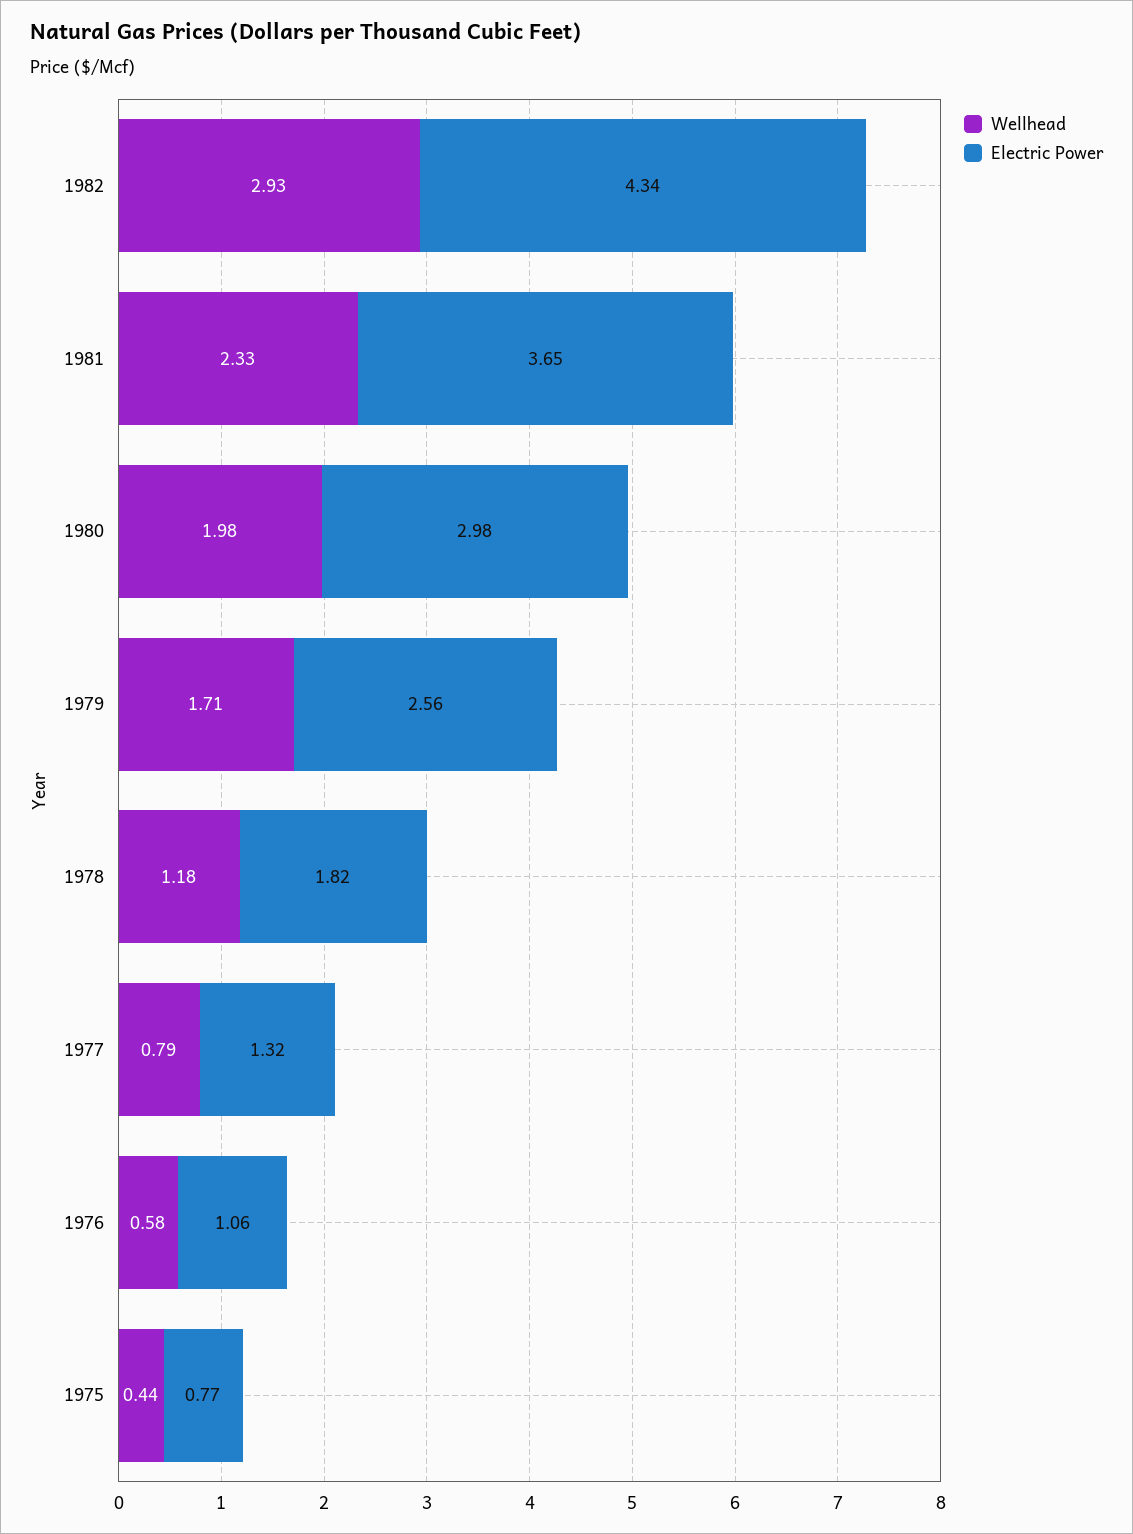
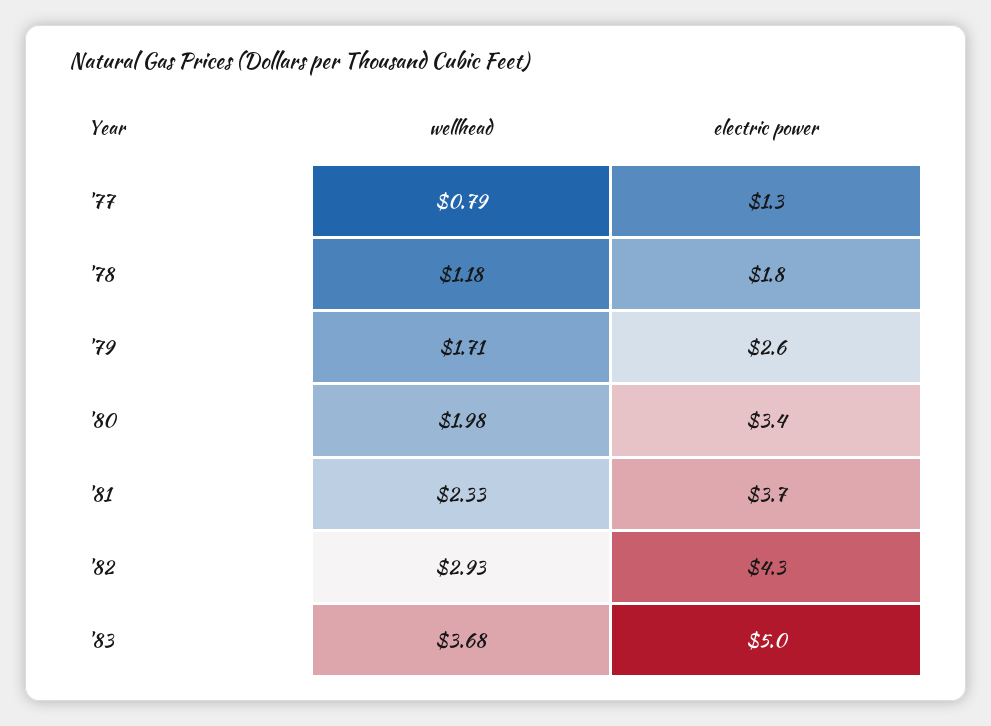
Electric Power, 1980: 2.98 -> 3.4
Wellhead, 1976: 0.58 -> none
Electric Power, 1976: 1.06 -> none
Wellhead, 1975: 0.44 -> none
Electric Power, 1975: 0.77 -> none
Wellhead, '83: none -> 3.68
Electric Power, '83: none -> 5

